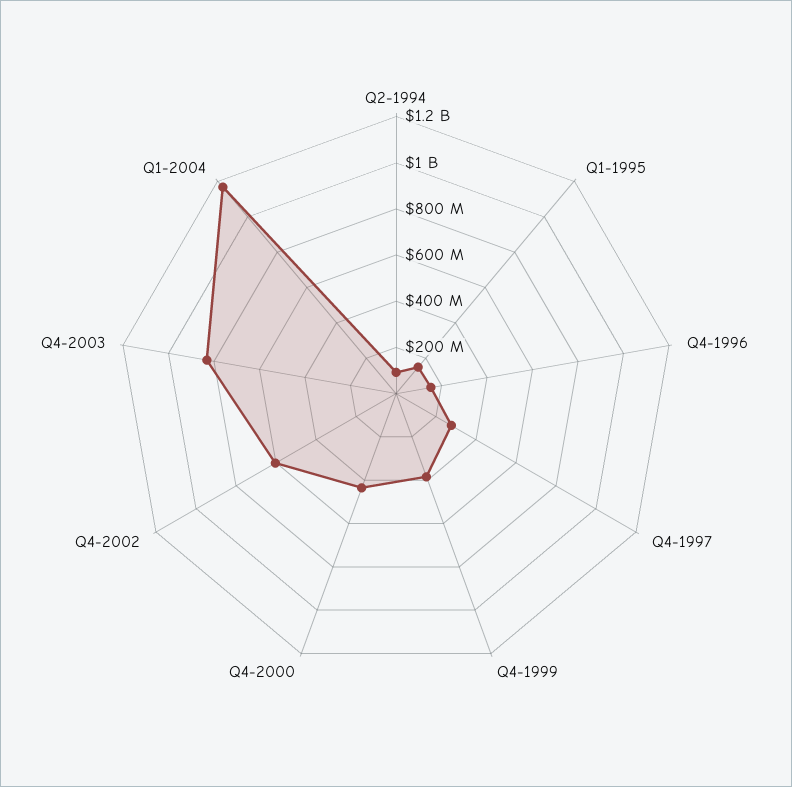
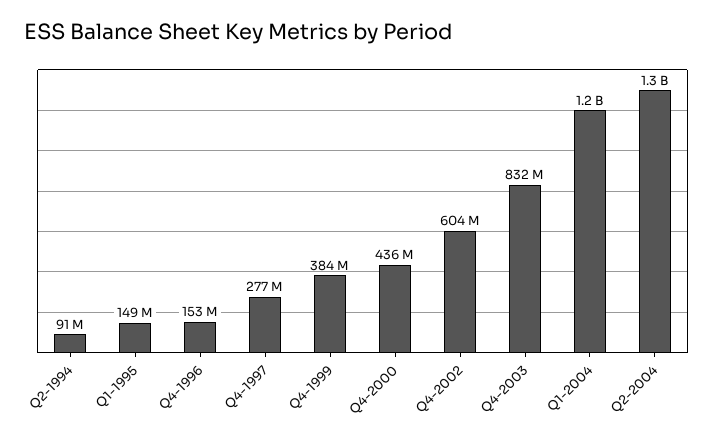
Q2-2004: none -> 1300000000

